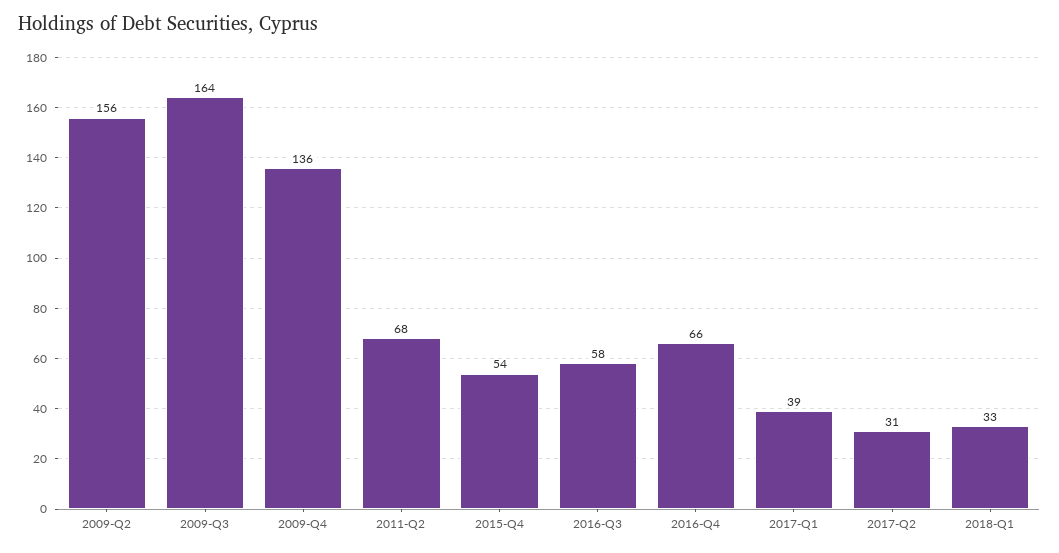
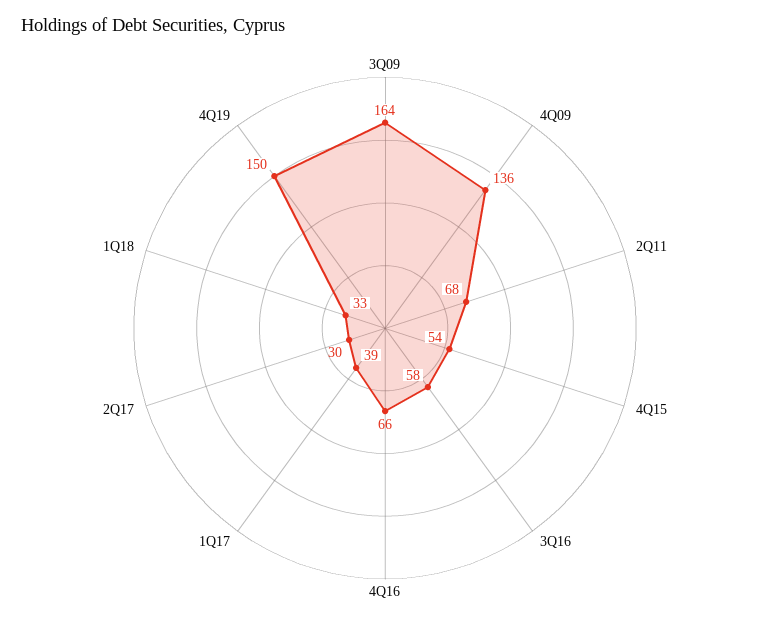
2009-Q2: 156 -> none
2017-Q2: 31 -> 30
4Q19: none -> 150

